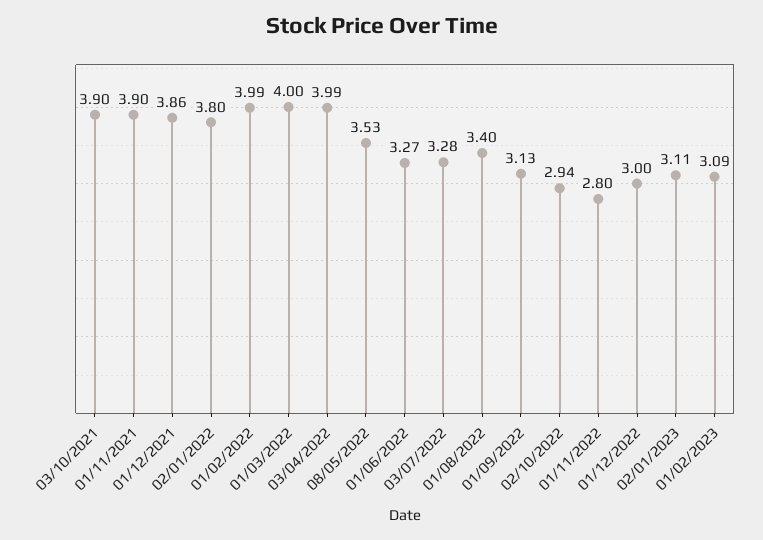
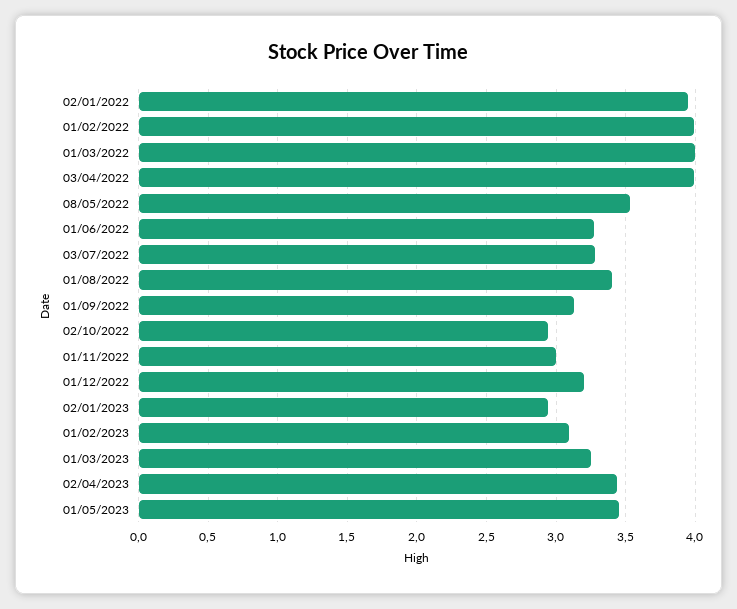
03/10/2021: 3.9 -> none
01/11/2021: 3.9 -> none
01/12/2021: 3.86 -> none
02/01/2022: 3.8 -> 3.95
01/11/2022: 2.8 -> 3
01/12/2022: 3 -> 3.2
02/01/2023: 3.11 -> 2.95
01/03/2023: none -> 3.25
02/04/2023: none -> 3.45
01/05/2023: none -> 3.45

